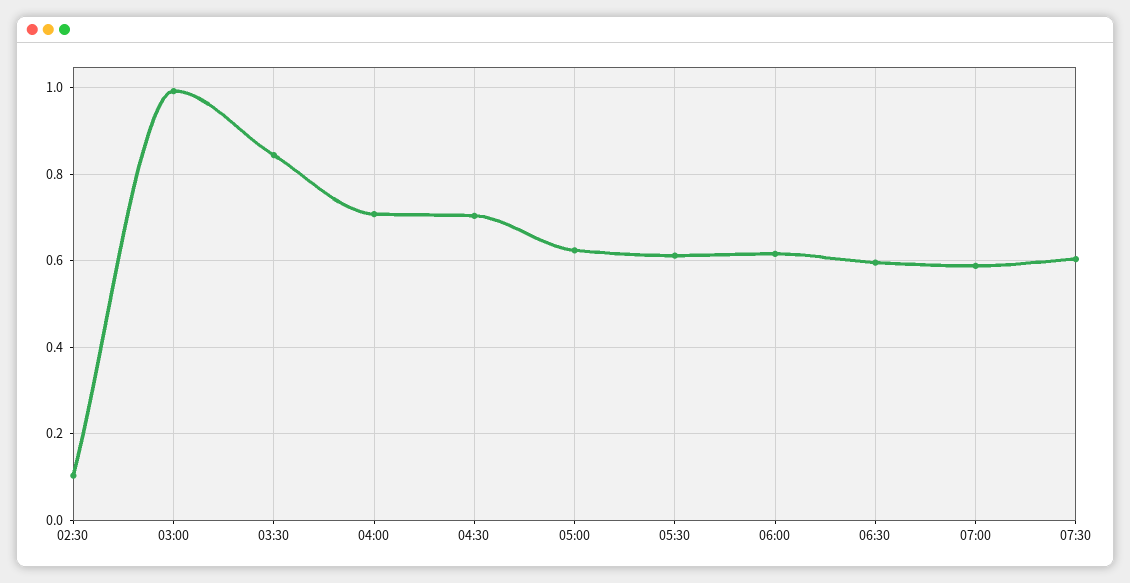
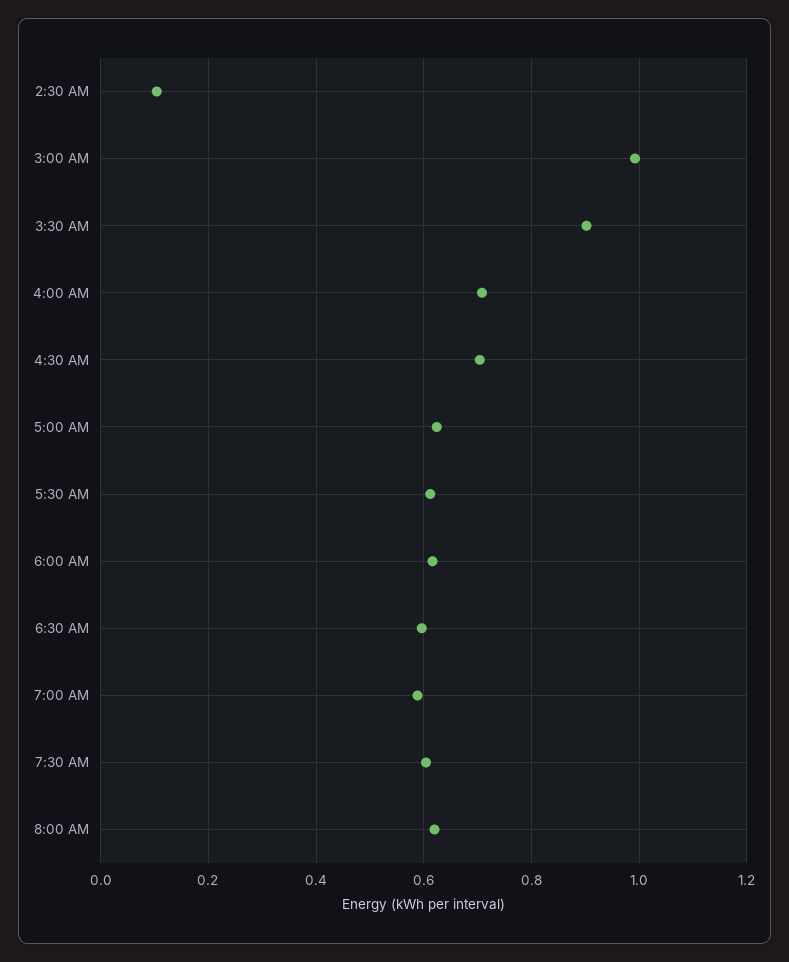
03:30: 0.84 -> 0.9
8:00 AM: none -> 0.62

